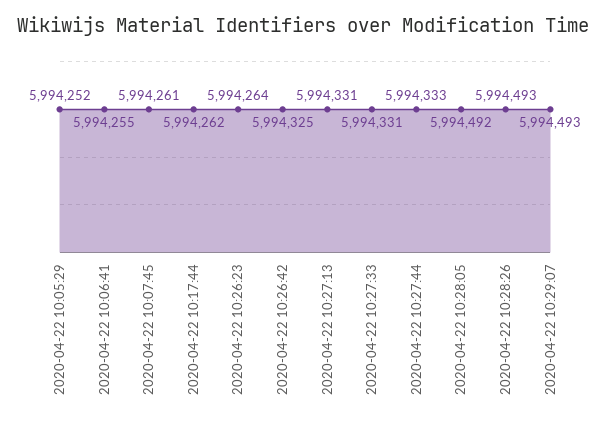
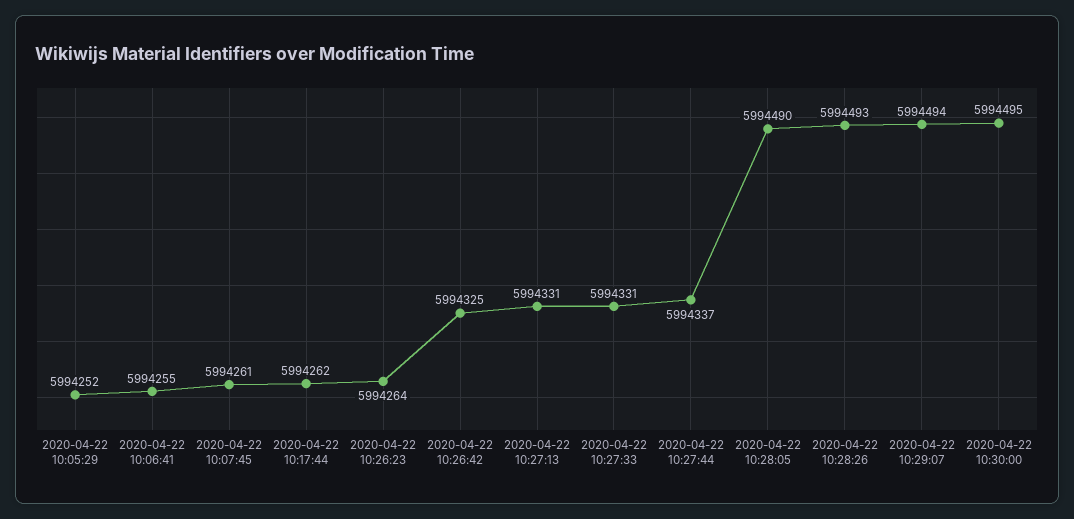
2020-04-22 10:27:44: 5994333 -> 5994337
2020-04-22 10:28:05: 5994492 -> 5994490
2020-04-22 10:29:07: 5994493 -> 5994494
2020-04-22 10:30:00: none -> 5994495

